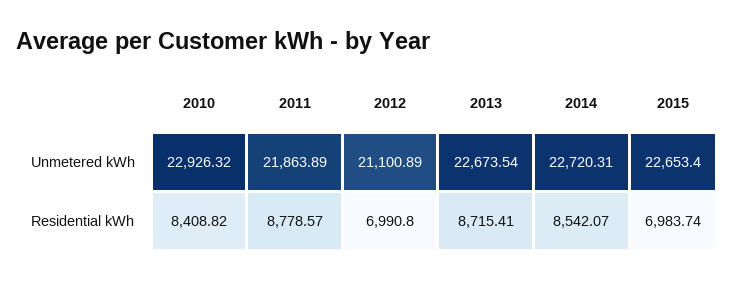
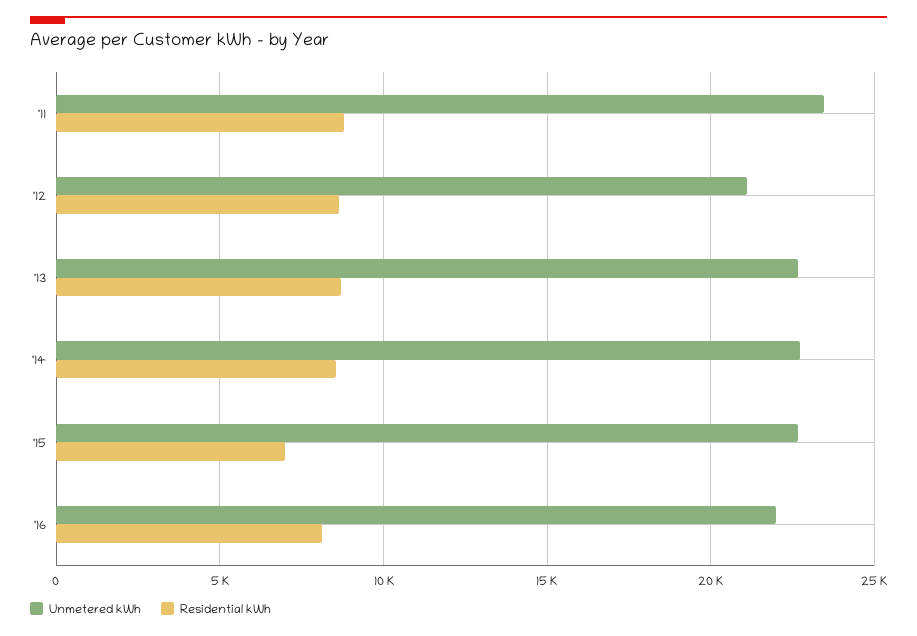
Unmetered kWh, 2010: 22926.32 -> none
Unmetered kWh, 2011: 21863.89 -> 23500
Residential kWh, 2010: 8408.82 -> none
Residential kWh, 2012: 6990.8 -> 8500
Unmetered kWh, '16: none -> 22000
Residential kWh, '16: none -> 8000

